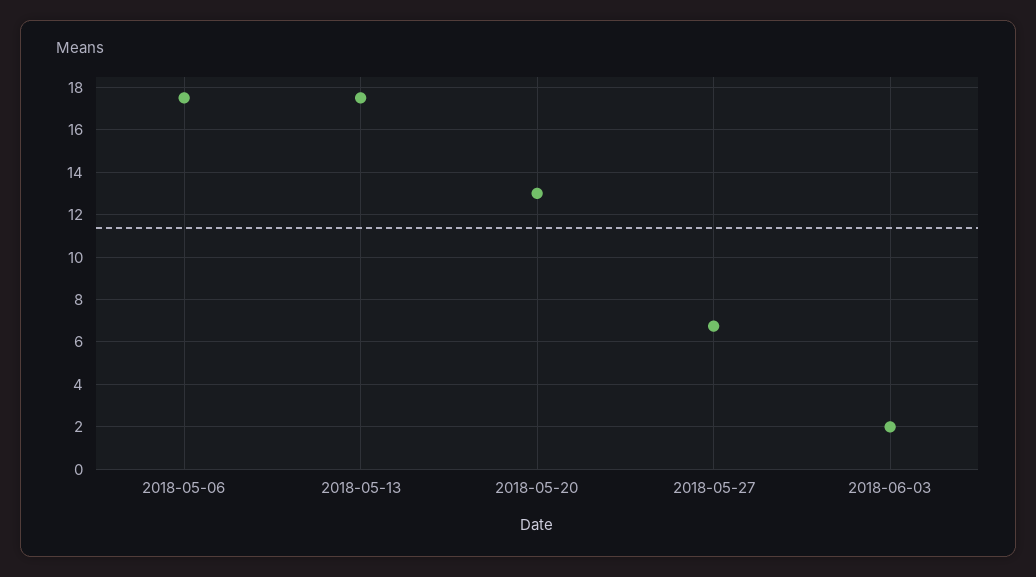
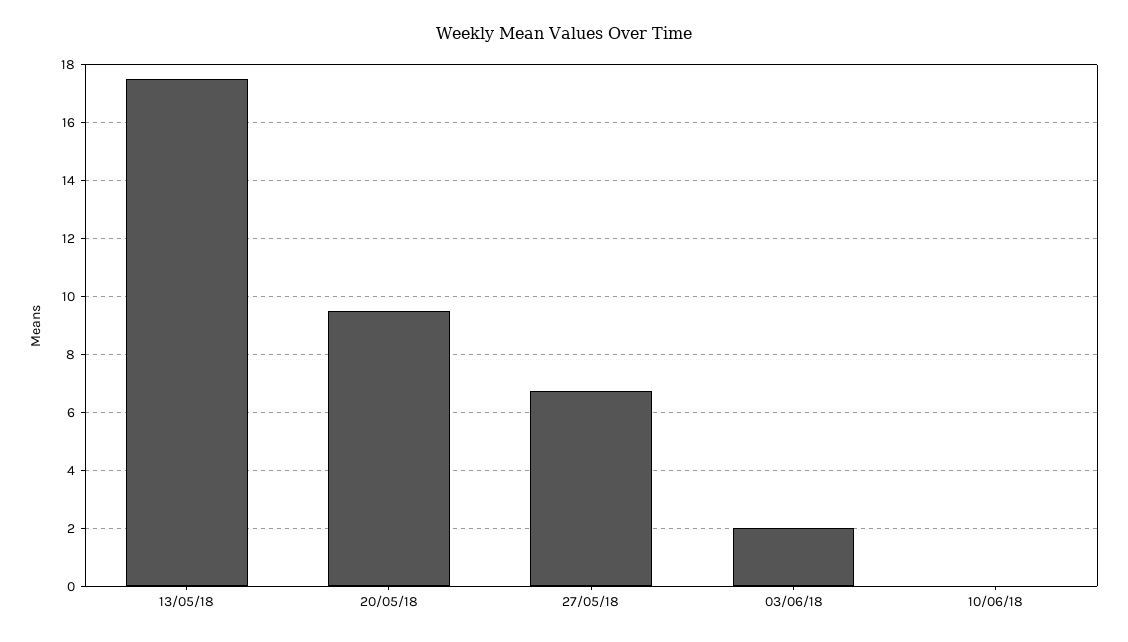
2018-05-06: 17.5 -> none
2018-05-20: 13 -> 9.5
10/06/18: none -> 0

